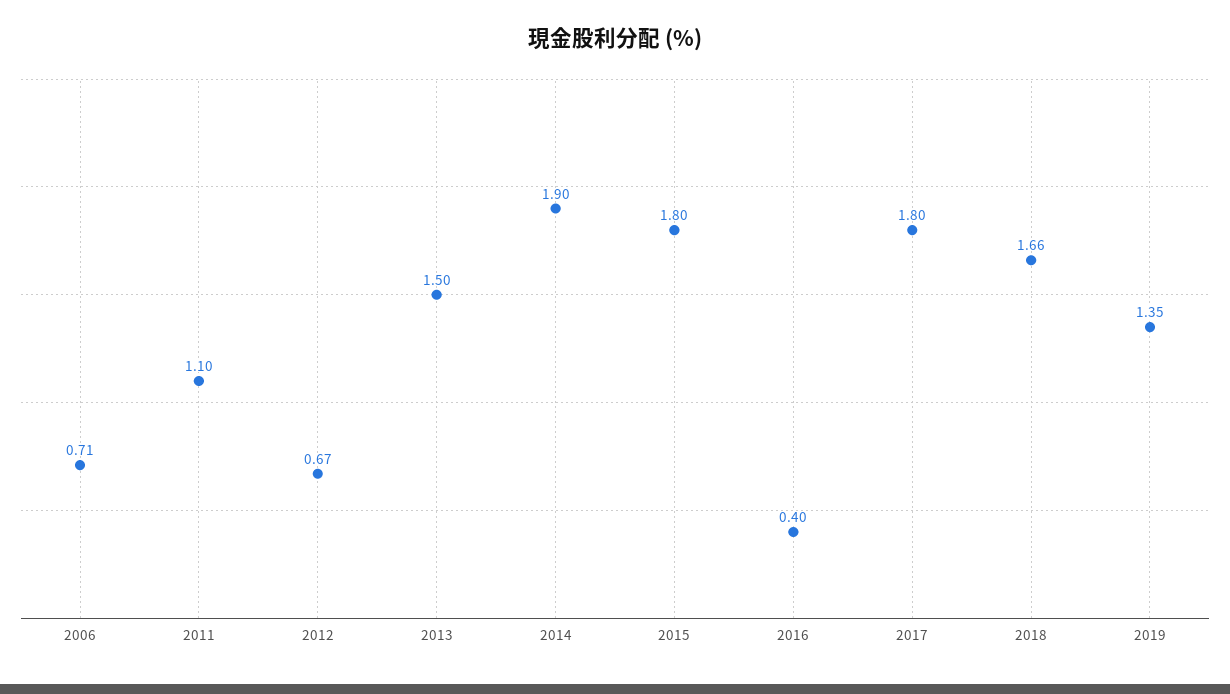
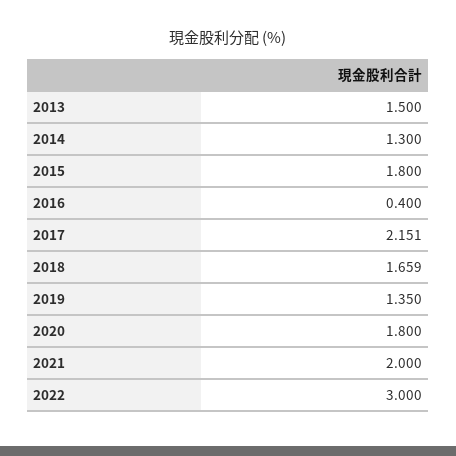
2006: 0.71 -> none
2011: 1.1 -> none
2012: 0.67 -> none
2014: 1.9 -> 1.3
2017: 1.8 -> 2.151
2020: none -> 1.8
2021: none -> 2
2022: none -> 3

